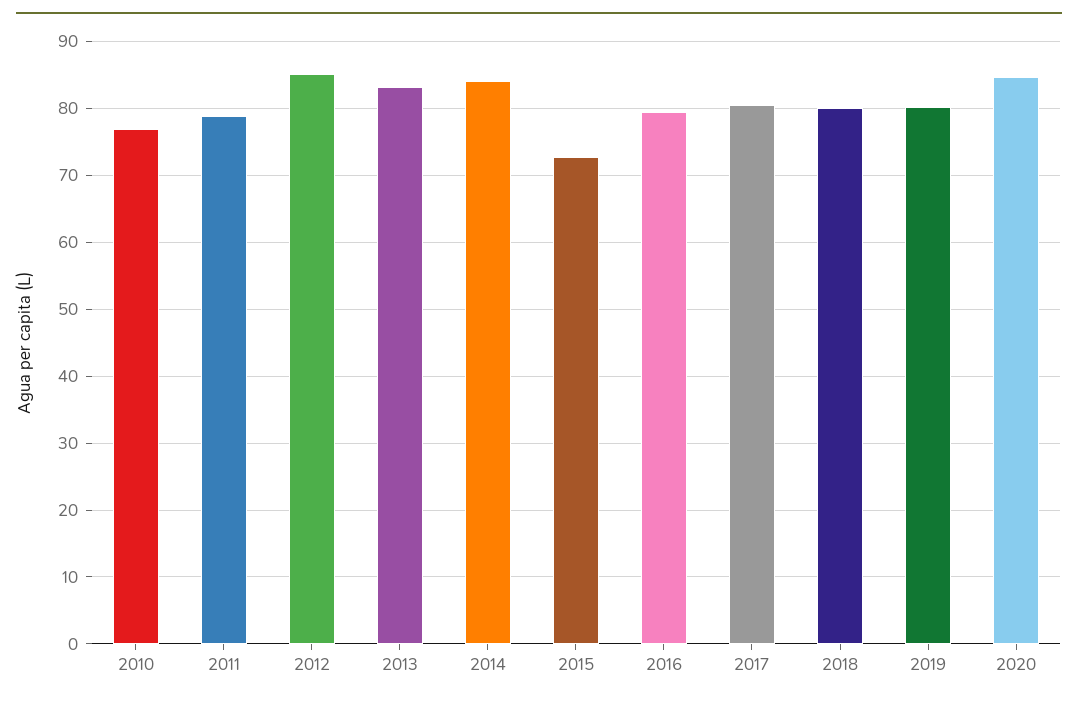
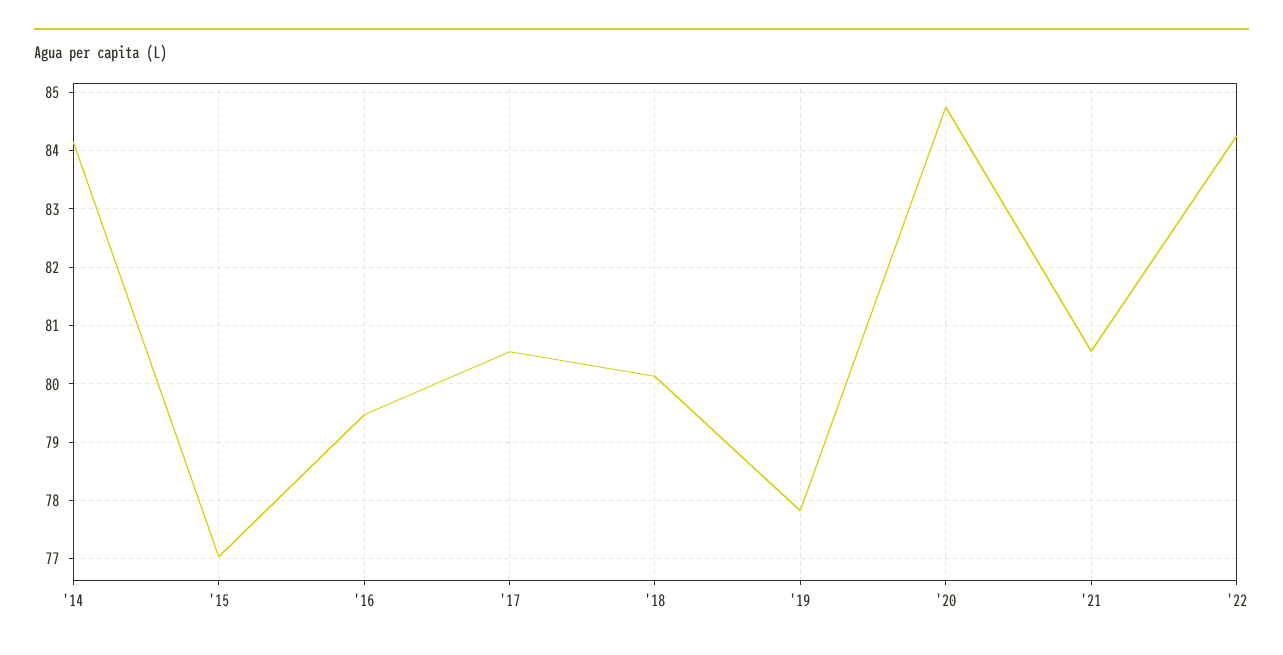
2010: 77 -> none
2011: 79 -> none
2012: 85 -> none
2013: 83 -> none
2015: 73 -> 77
2019: 80 -> 77.8
'21: none -> 80.6
'22: none -> 84.2

